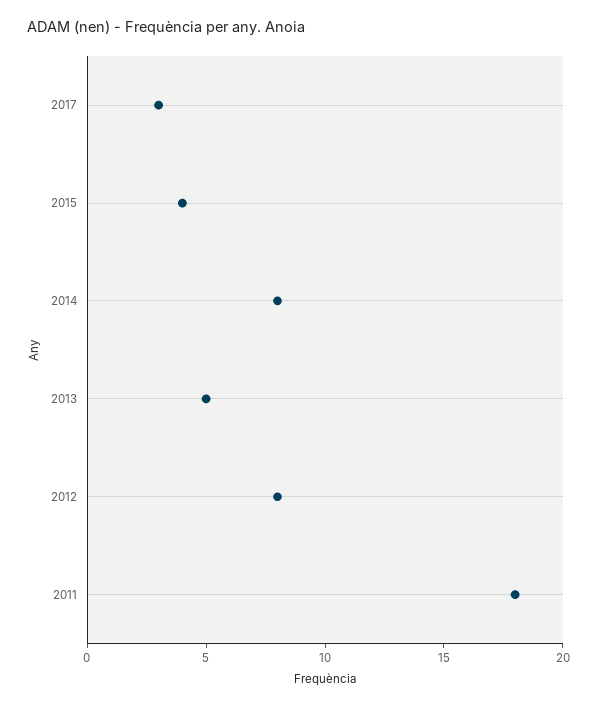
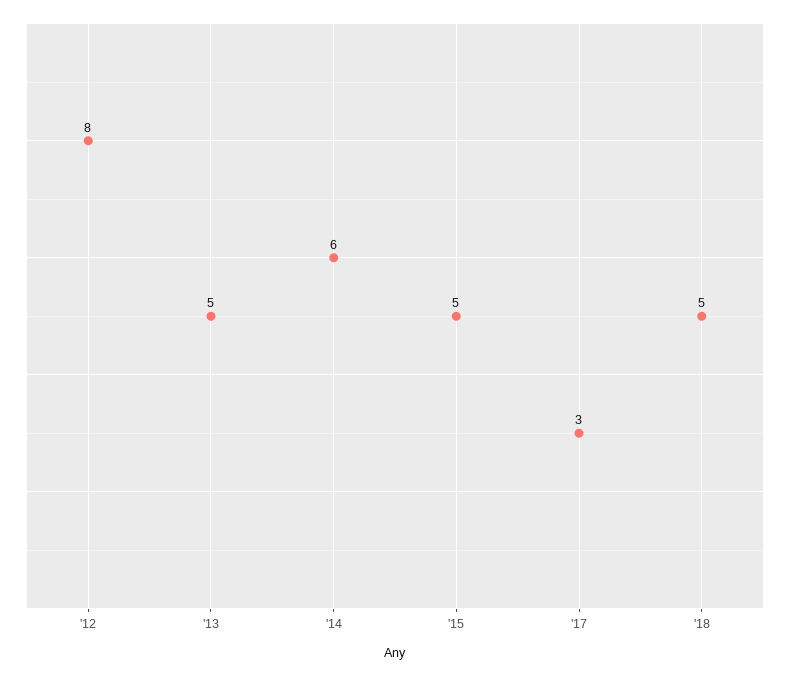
2015: 4 -> 5
2014: 8 -> 6
2011: 18 -> none
'18: none -> 5

